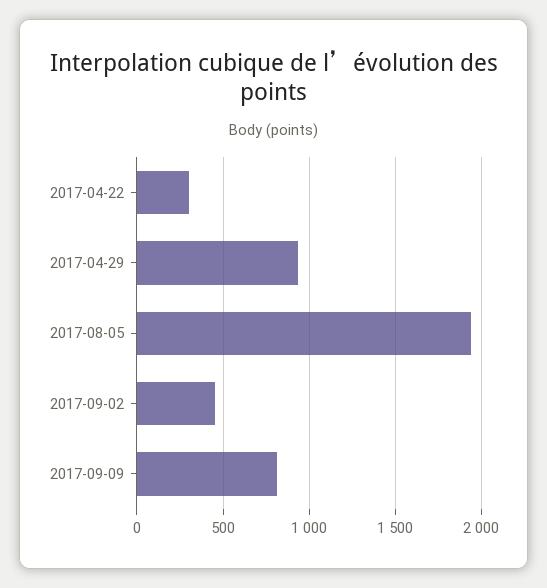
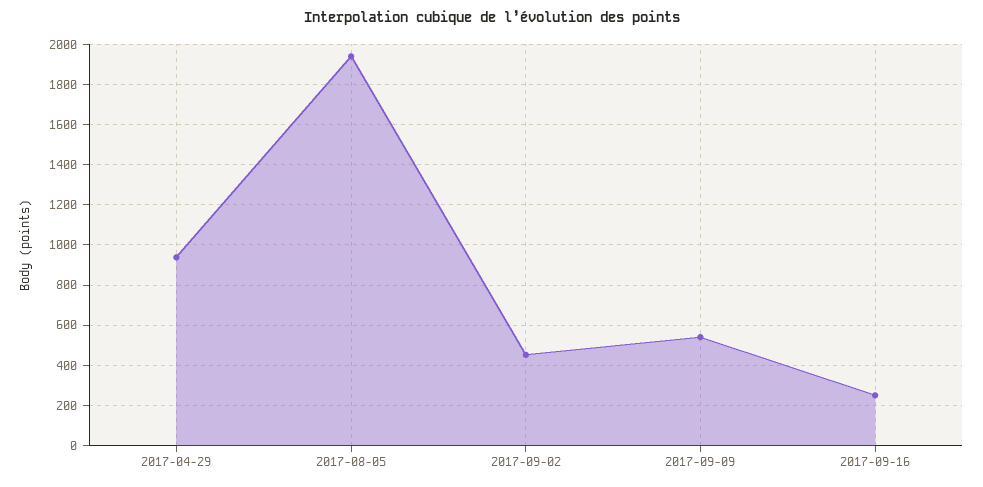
2017-04-22: 300 -> none
2017-09-09: 800 -> 550
2017-09-16: none -> 250

